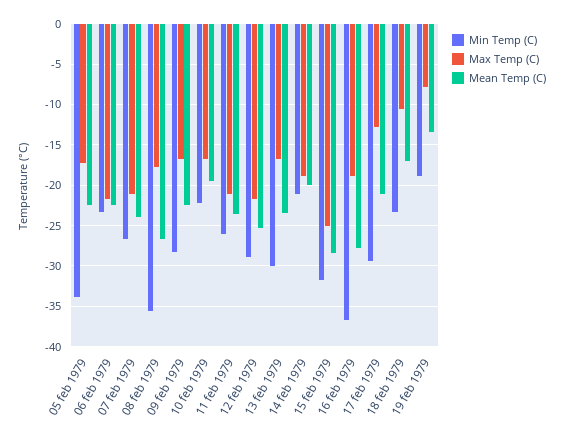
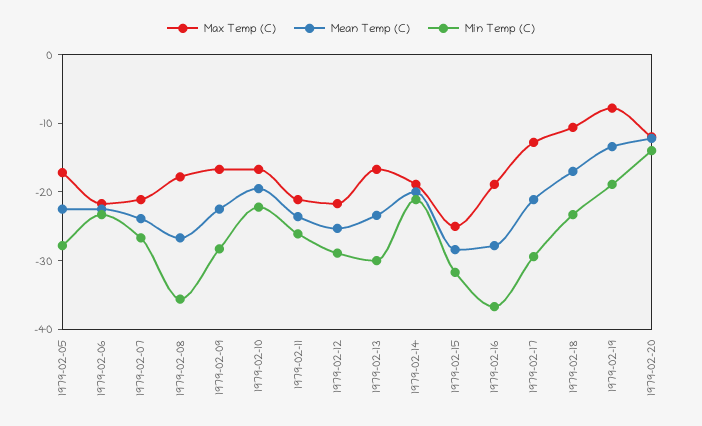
Min Temp (C), 05 feb 1979: -34 -> -28
Max Temp (C), 1979-02-20: none -> -12
Mean Temp (C), 1979-02-20: none -> -12
Min Temp (C), 1979-02-20: none -> -14

